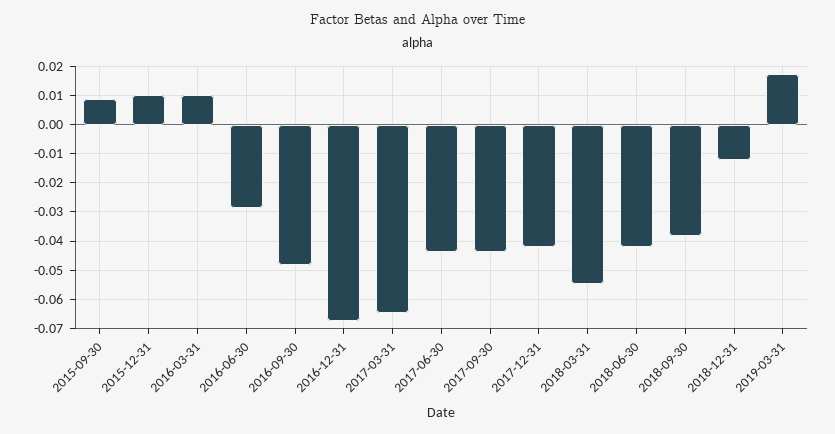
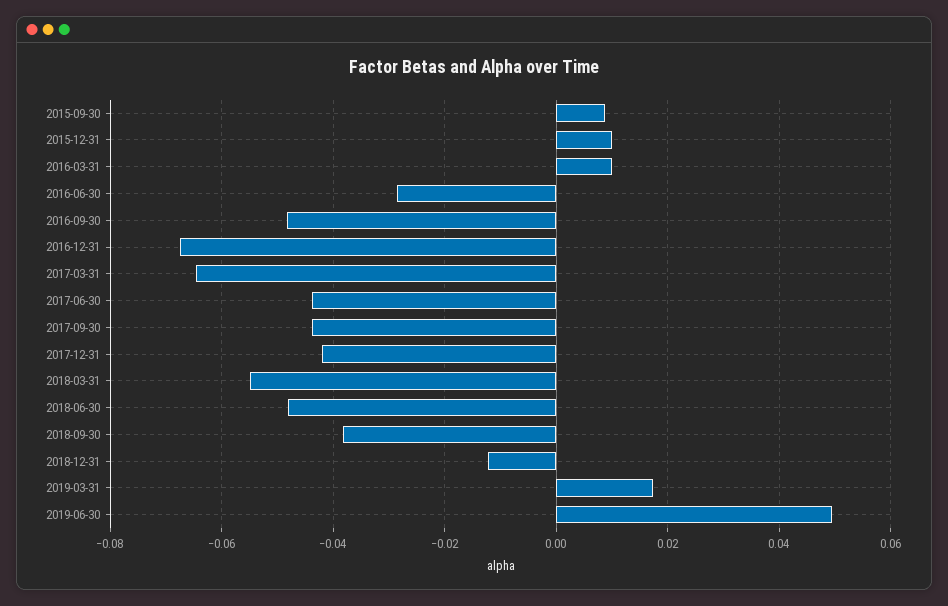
2018-06-30: -0.0425 -> -0.048
2019-06-30: none -> 0.05

